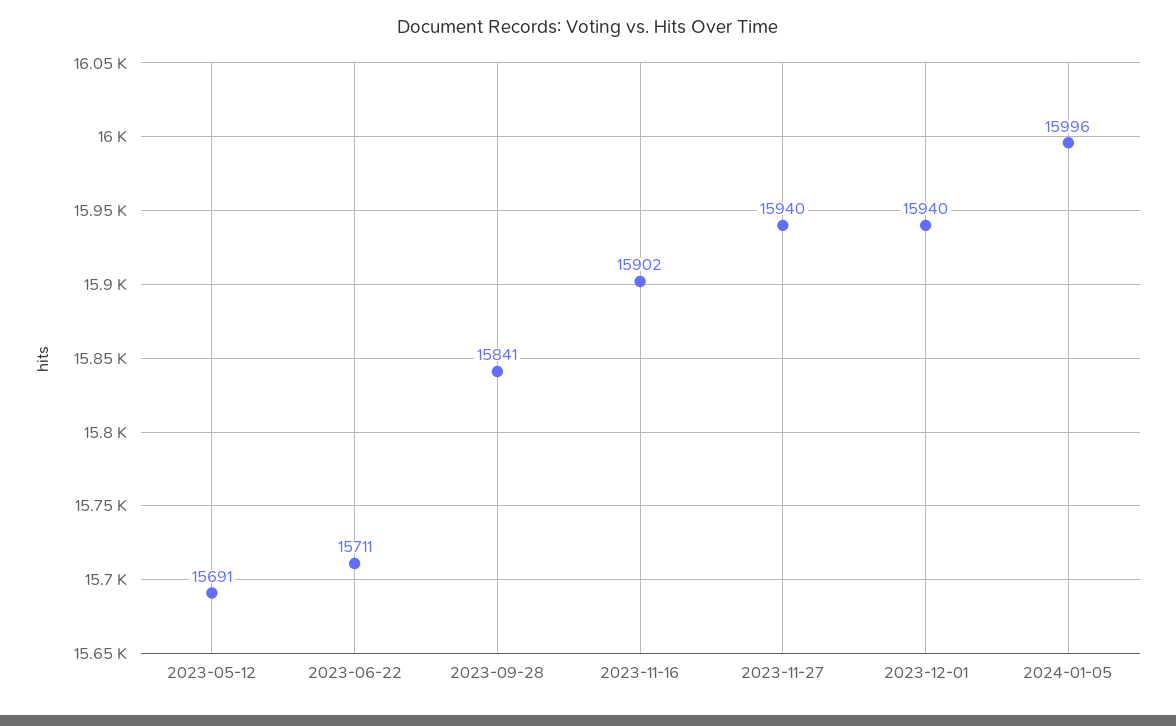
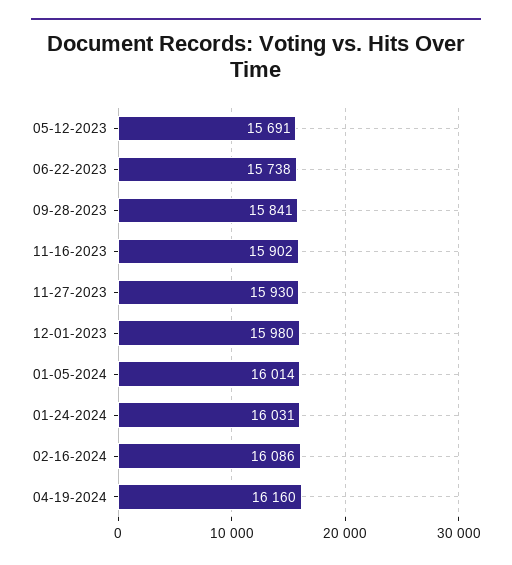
2023-06-22: 15711 -> 15738
2023-11-27: 15940 -> 15930
2023-12-01: 15940 -> 15980
2024-01-05: 15996 -> 16014
01-24-2024: none -> 16031
02-16-2024: none -> 16086
04-19-2024: none -> 16160

